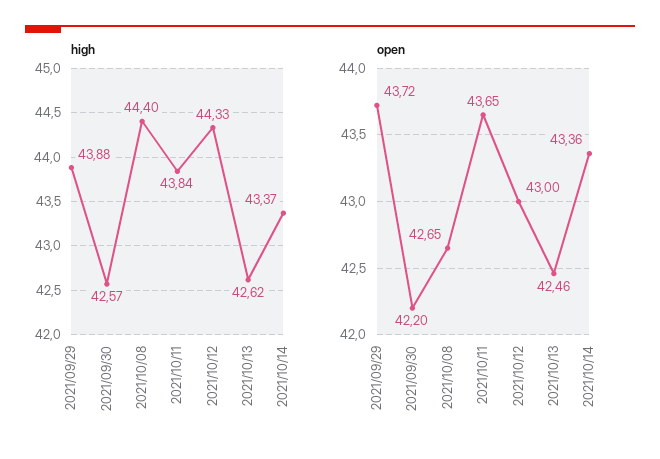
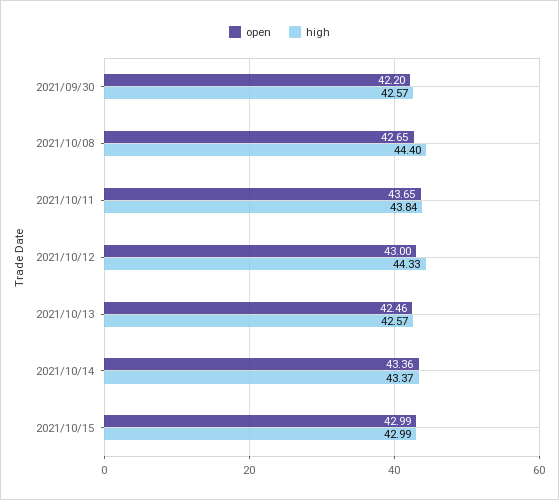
high, 2021/09/29: 43.88 -> none
high, 2021/10/13: 42.62 -> 42.57
open, 2021/09/29: 43.72 -> none
open, 2021/10/15: none -> 42.99
high, 2021/10/15: none -> 42.99

